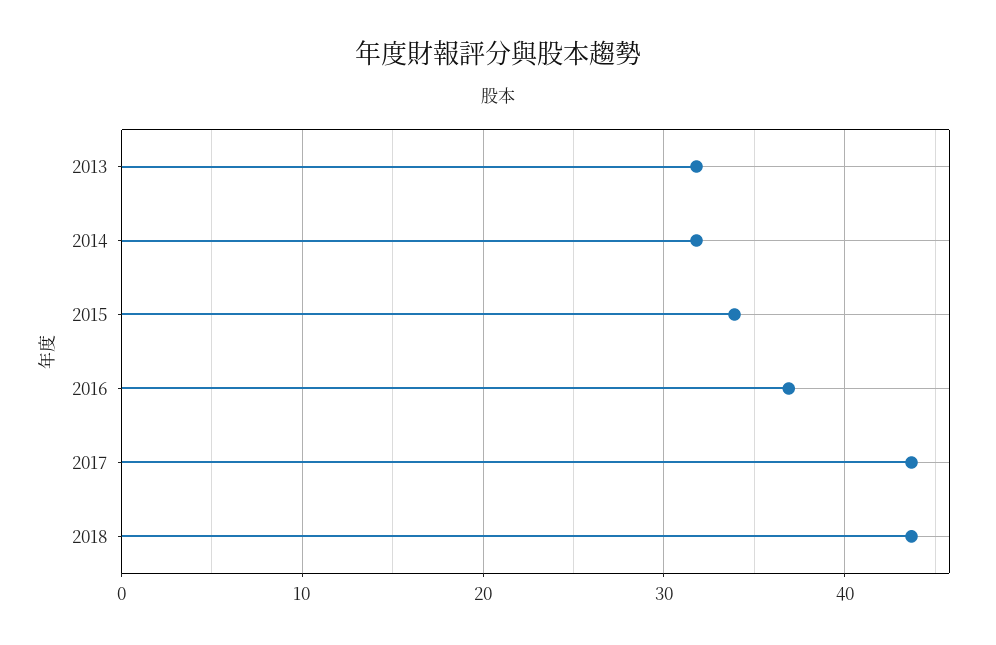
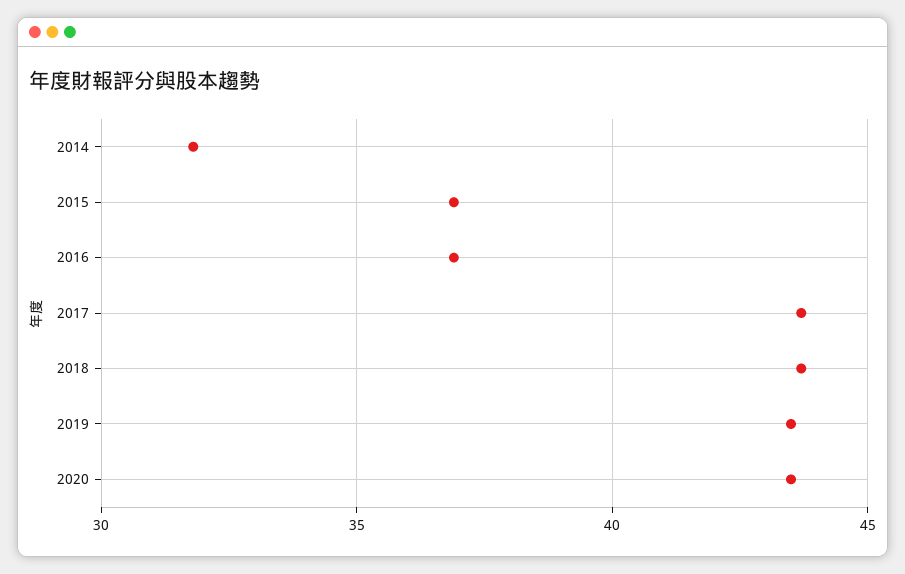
2013: 32 -> none
2015: 34 -> 37
2019: none -> 43.5
2020: none -> 43.5

